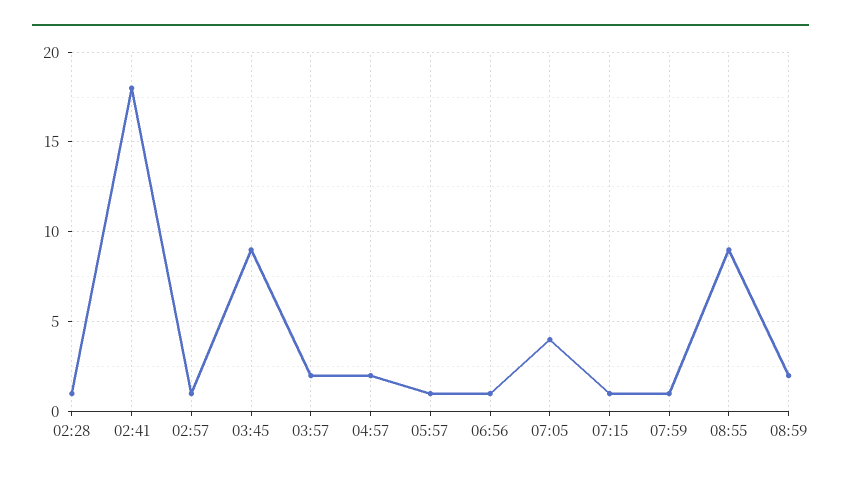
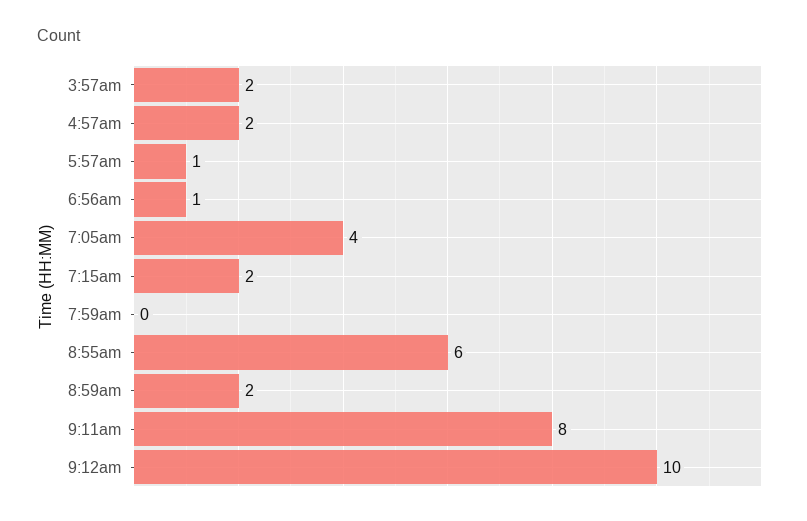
02:28: 1 -> none
02:41: 18 -> none
02:57: 1 -> none
03:45: 9 -> none
07:15: 1 -> 2
07:59: 1 -> 0
08:55: 9 -> 6
9:11am: none -> 8
9:12am: none -> 10

